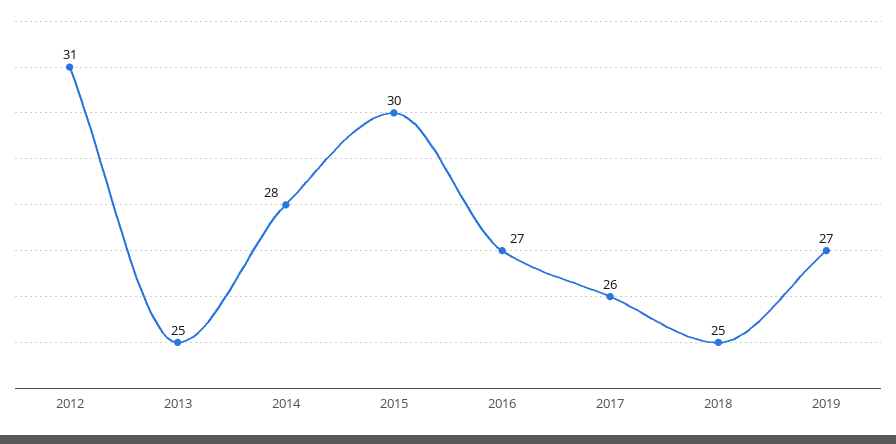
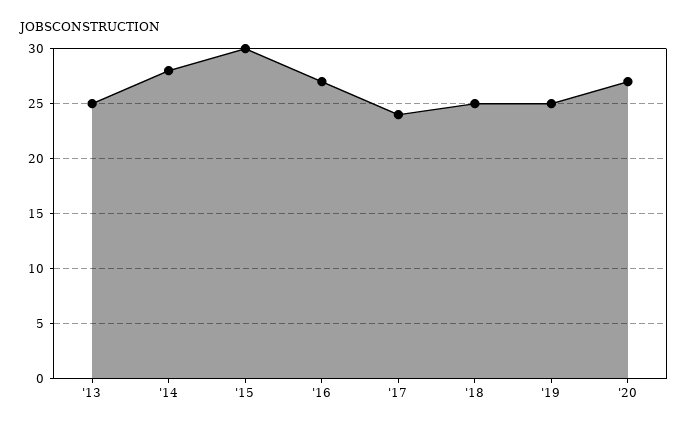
2012: 31 -> none
2017: 26 -> 24
2019: 27 -> 25
'20: none -> 27

